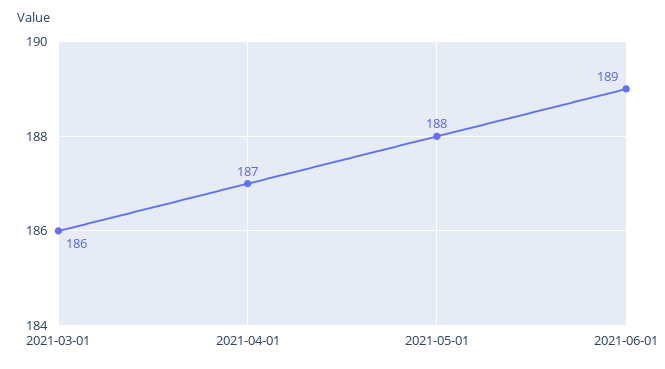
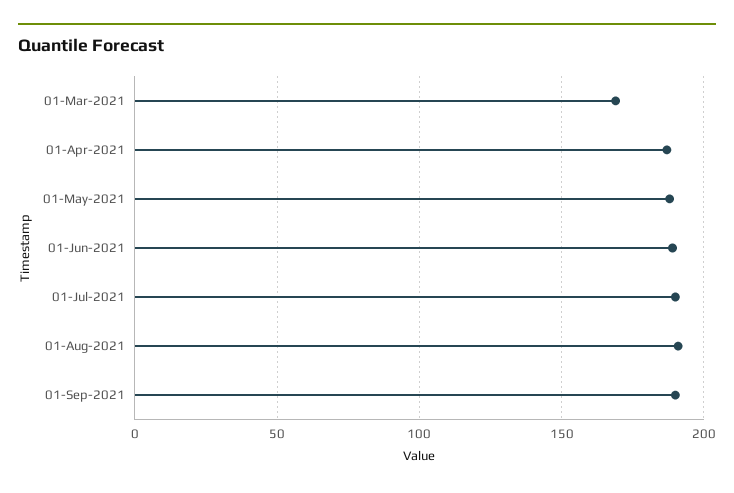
2021-03-01: 186 -> 170
01-Jul-2021: none -> 190
01-Aug-2021: none -> 190
01-Sep-2021: none -> 190

